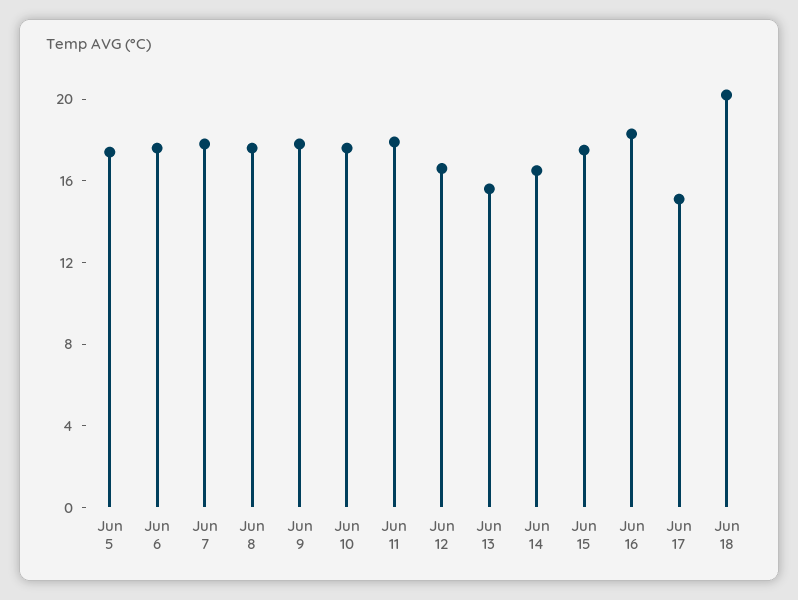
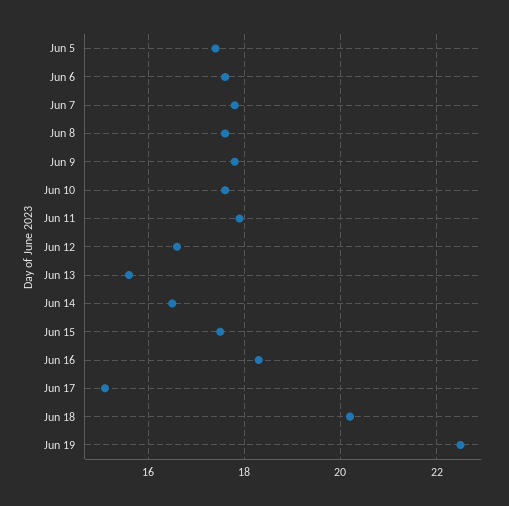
Jun 19: none -> 22.5

